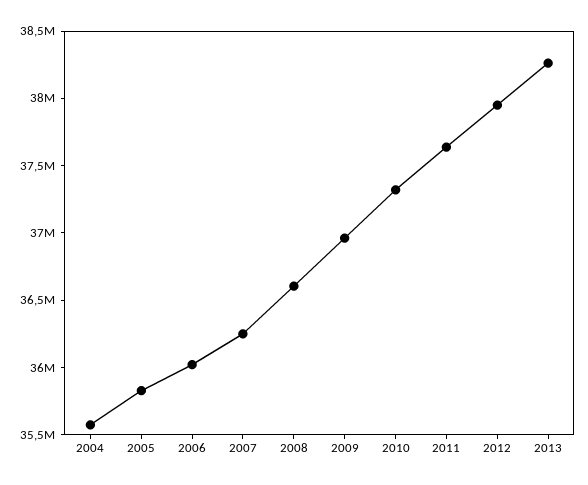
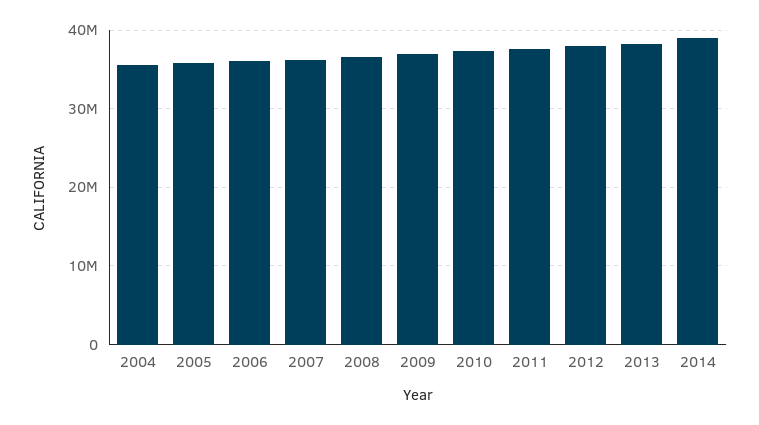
2014: none -> 39000000

